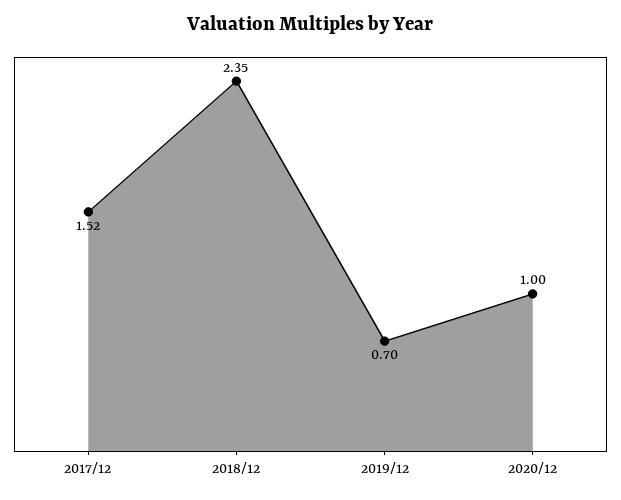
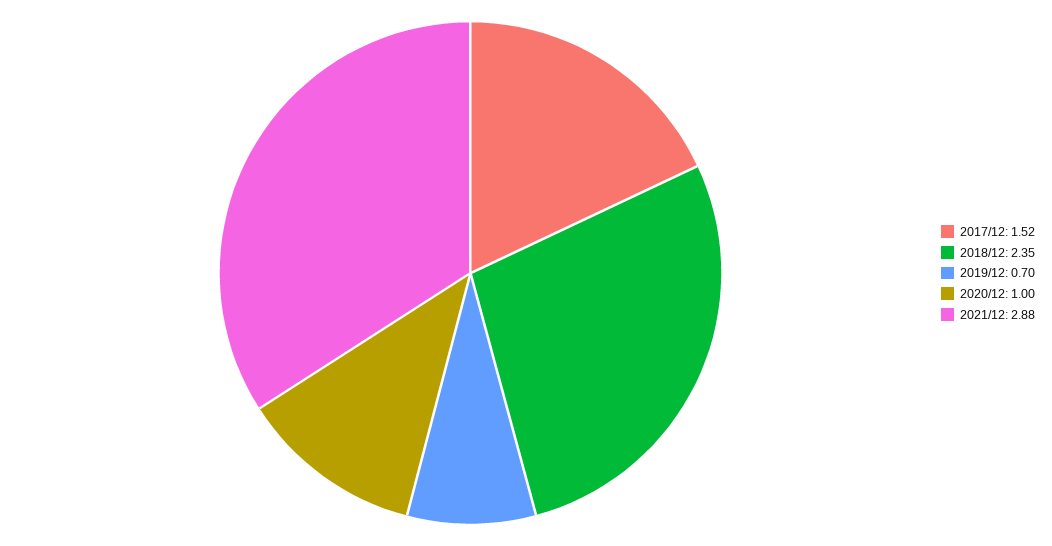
2021/12: none -> 2.88

